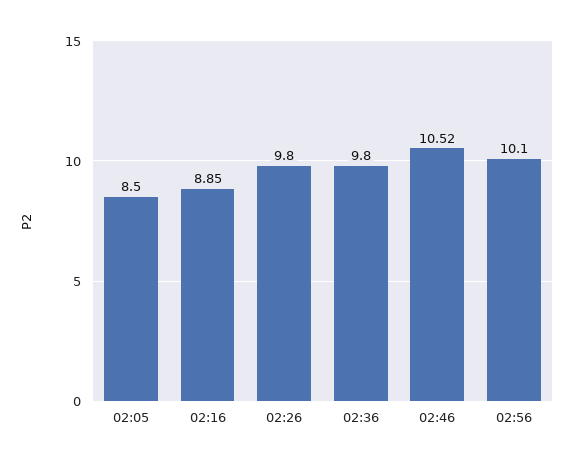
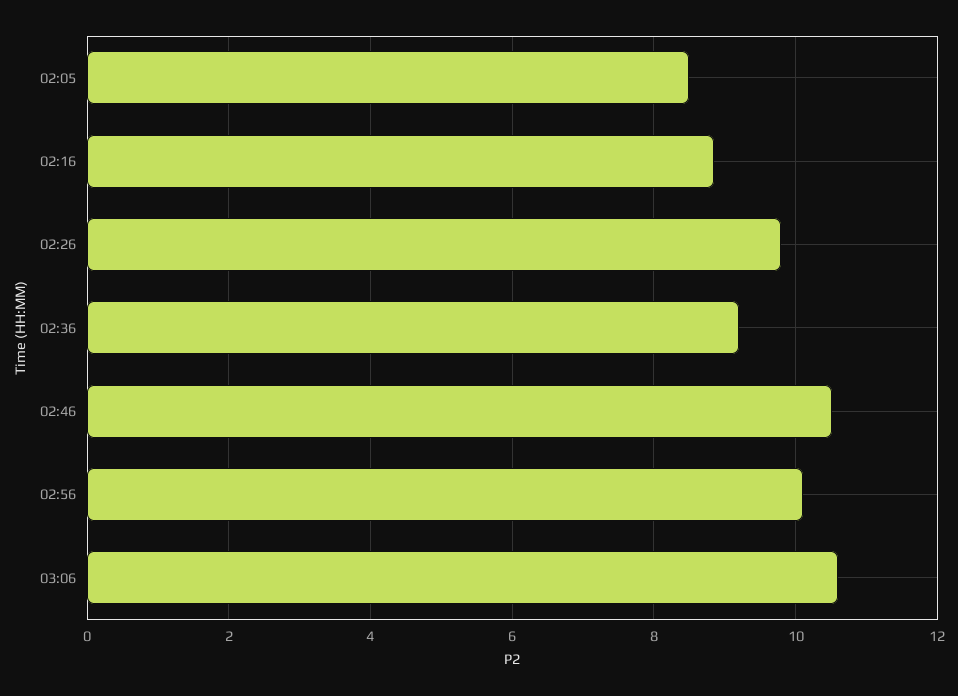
02:36: 9.8 -> 9.2
03:06: none -> 10.6

